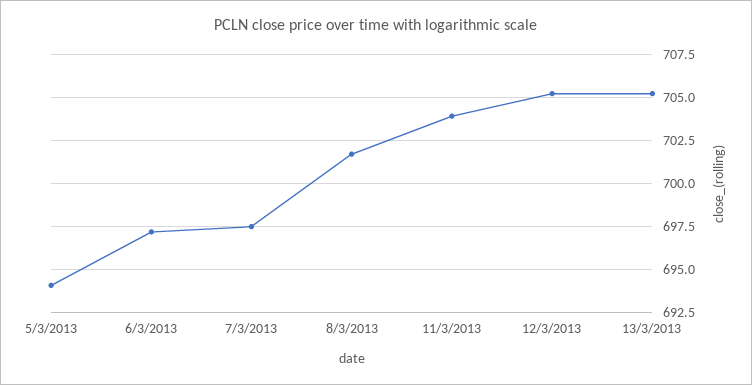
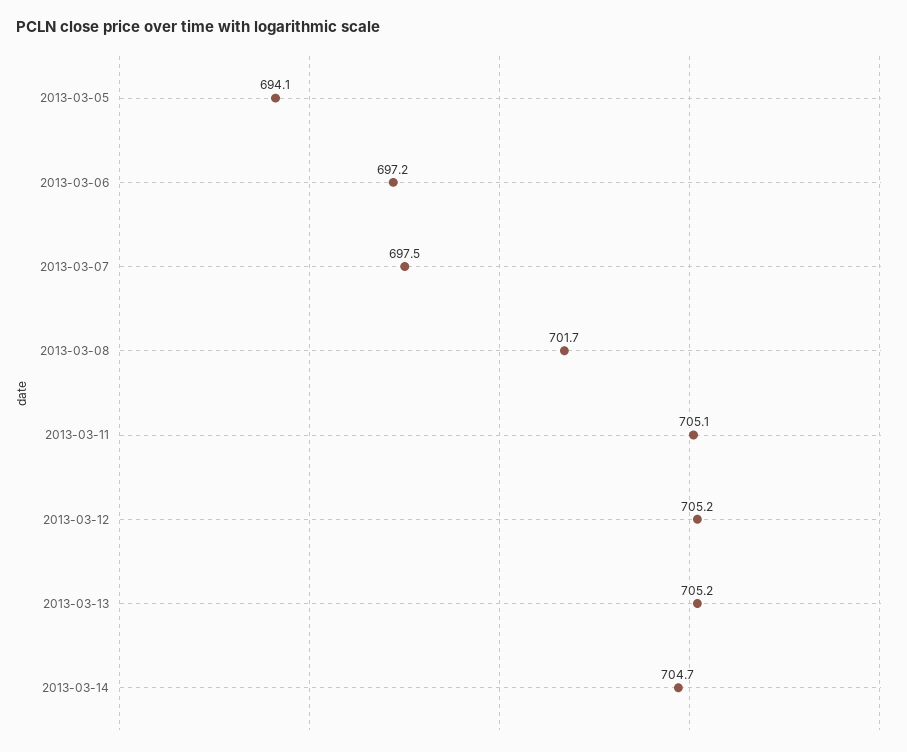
11/3/2013: 704 -> 705.1
2013-03-14: none -> 704.7

